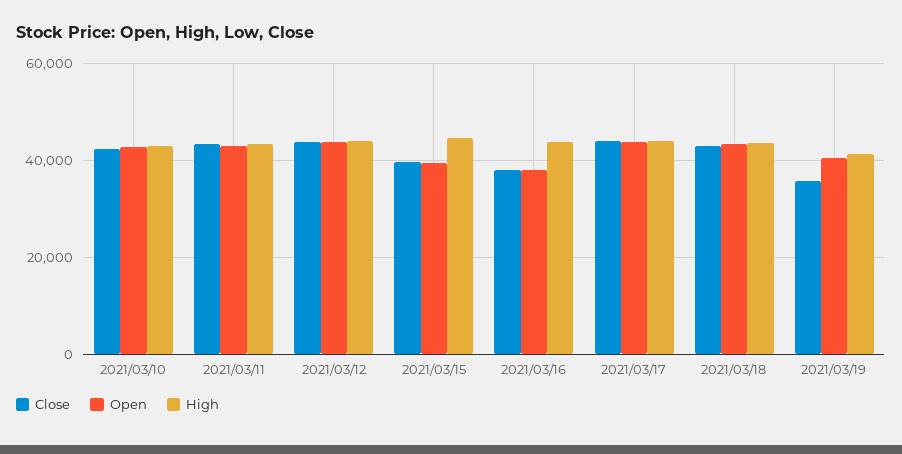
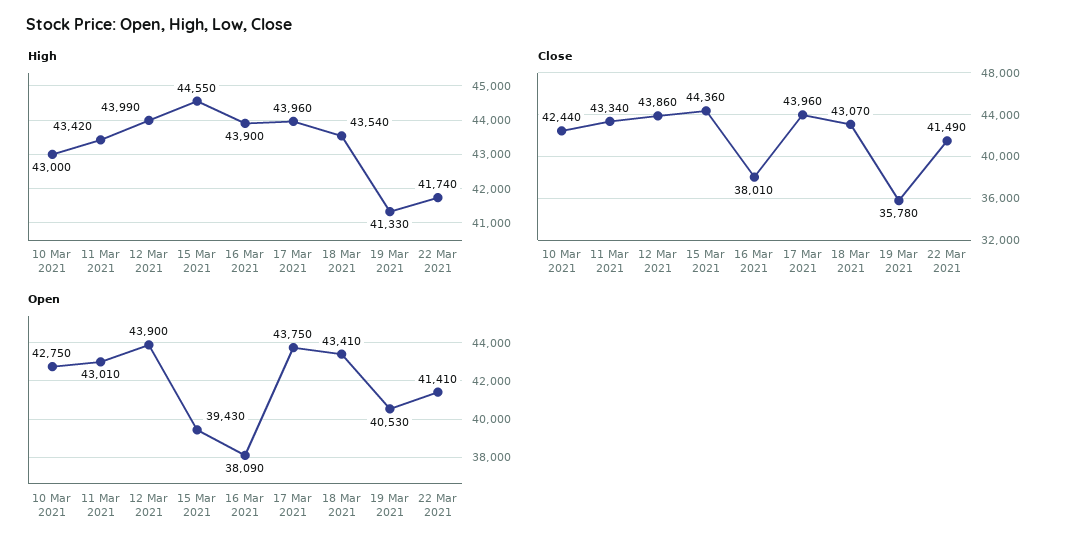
Close, 2021/03/15: 40000 -> 44360
High, 22 Mar 2021: none -> 41740
Close, 22 Mar 2021: none -> 41490
Open, 22 Mar 2021: none -> 41410

